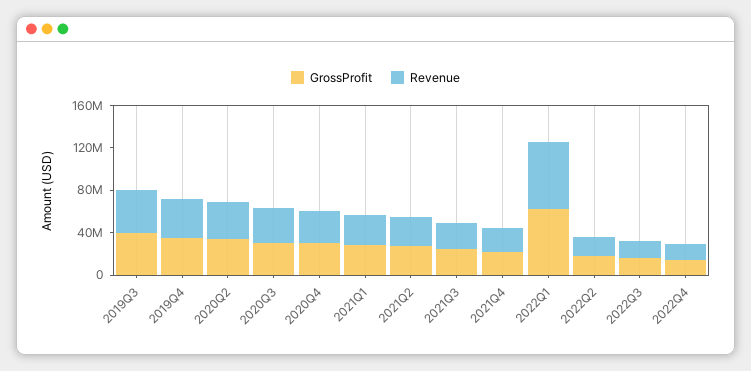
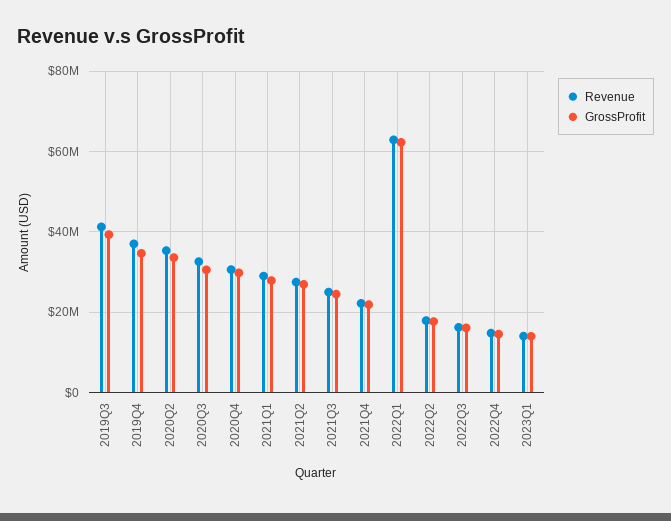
Revenue, 2023Q1: none -> 14000000
GrossProfit, 2023Q1: none -> 14000000

